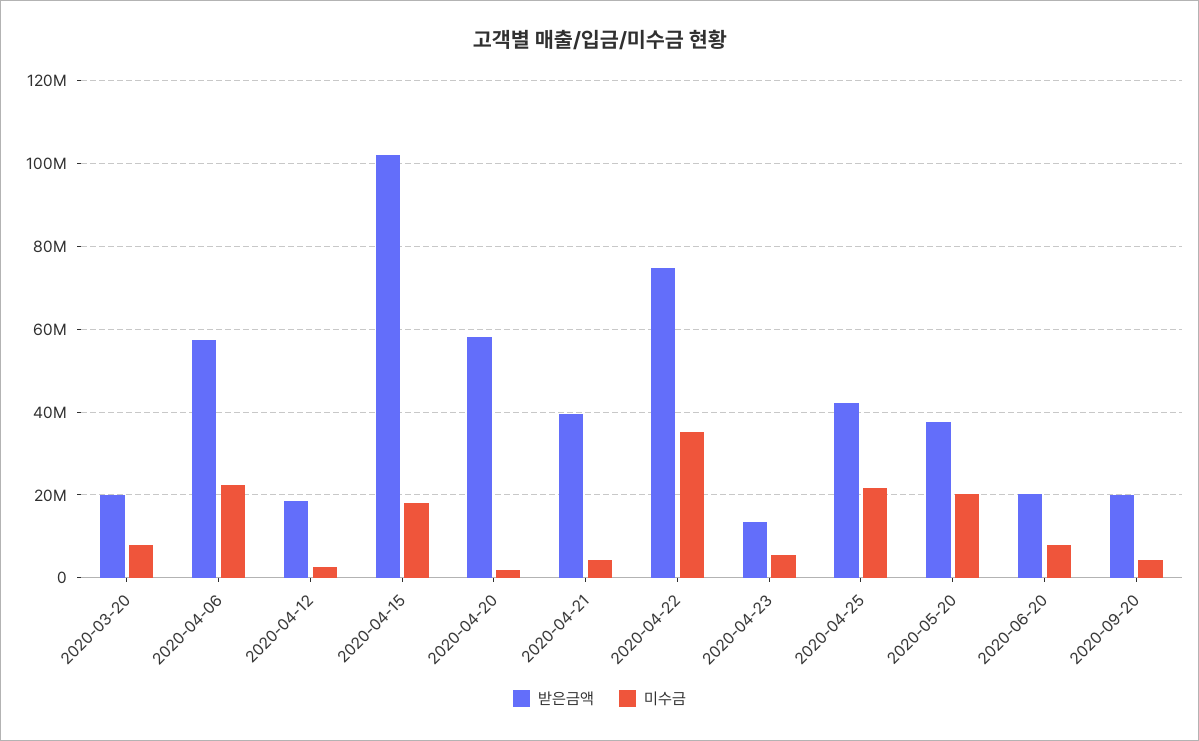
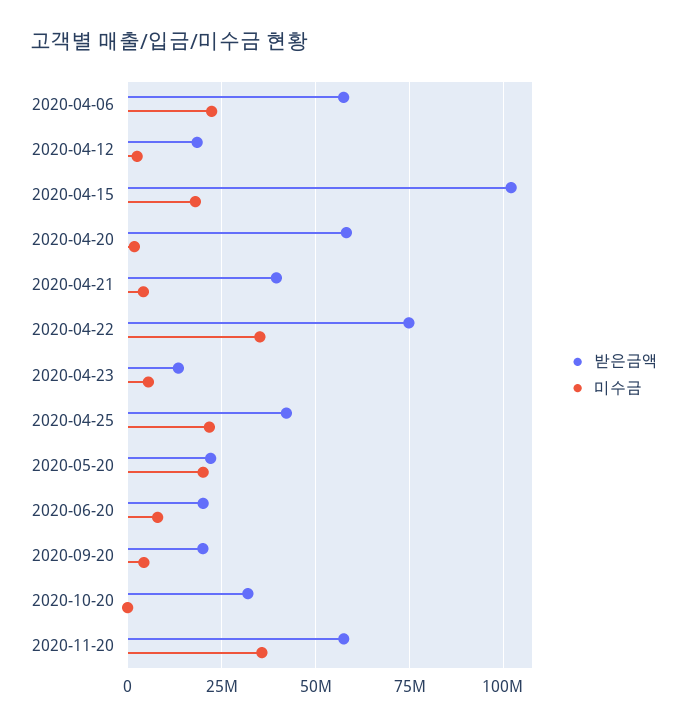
받은금액, 2020-03-20: 20000000 -> none
미수금, 2020-03-20: 8000000 -> none
받은금액, 2020-05-20: 38000000 -> 22500000
받은금액, 2020-10-20: none -> 32500000
미수금, 2020-10-20: none -> 0
받은금액, 2020-11-20: none -> 57500000
미수금, 2020-11-20: none -> 35000000

